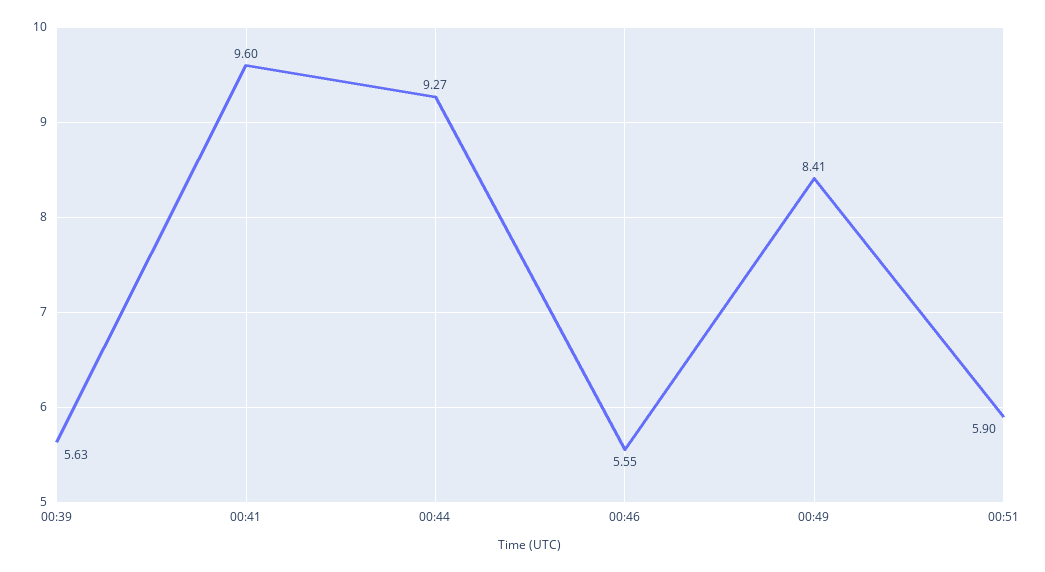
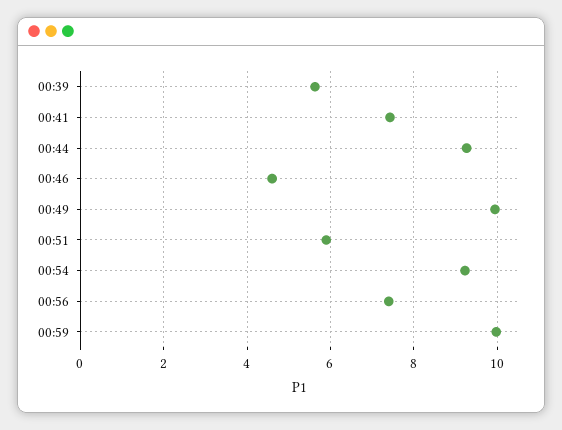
00:41: 9.6 -> 7.4
00:46: 5.55 -> 4.6
00:49: 8.41 -> 10
00:54: none -> 9.2
00:56: none -> 7.4
00:59: none -> 10

